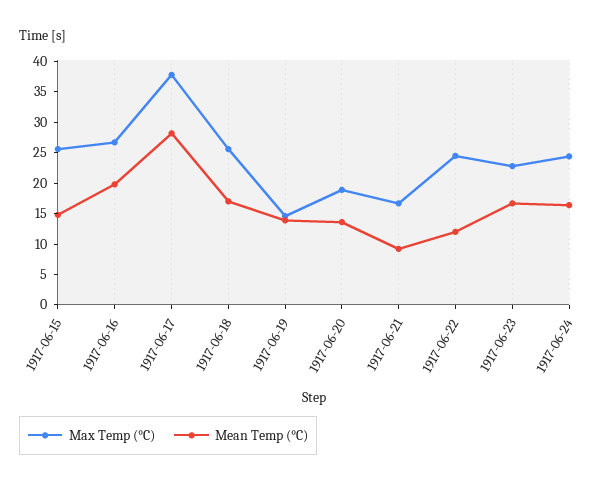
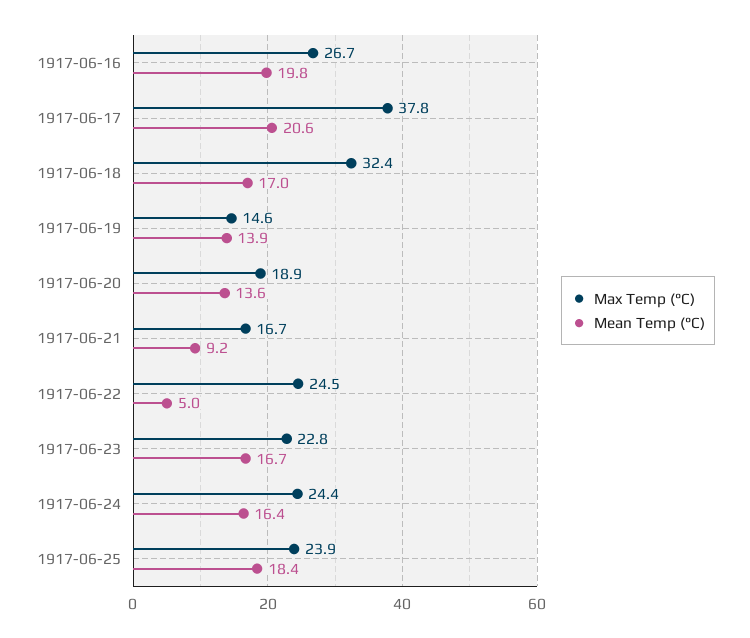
Max Temp (°C), 1917-06-15: 25 -> none
Mean Temp (°C), 1917-06-15: 15 -> none
Mean Temp (°C), 1917-06-17: 27.5 -> 20.6
Max Temp (°C), 1917-06-18: 25 -> 32.4
Mean Temp (°C), 1917-06-22: 12.5 -> 5
Max Temp (°C), 1917-06-25: none -> 23.9
Mean Temp (°C), 1917-06-25: none -> 18.4

